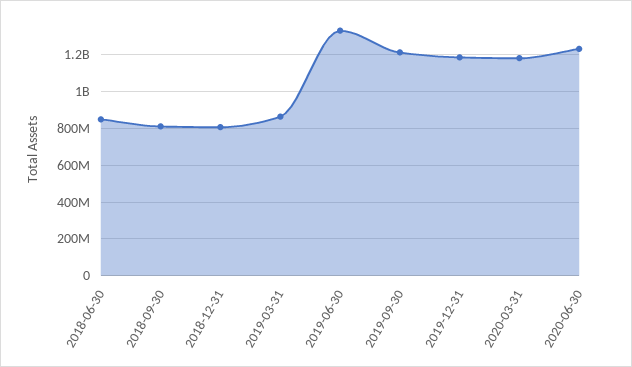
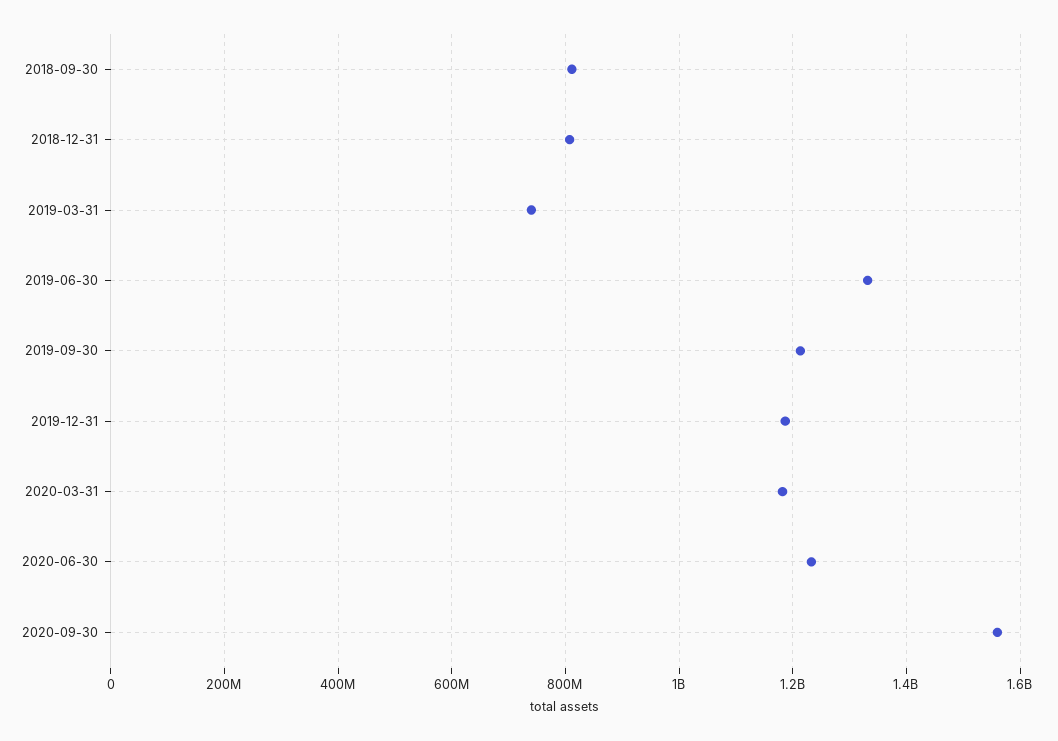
2018-06-30: 850000000 -> none
2019-03-31: 850000000 -> 740000000
2020-09-30: none -> 1560000000

